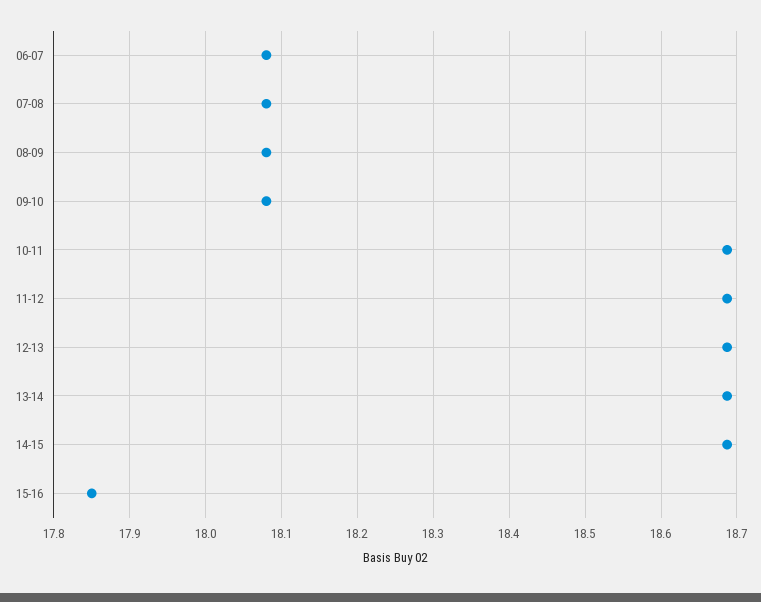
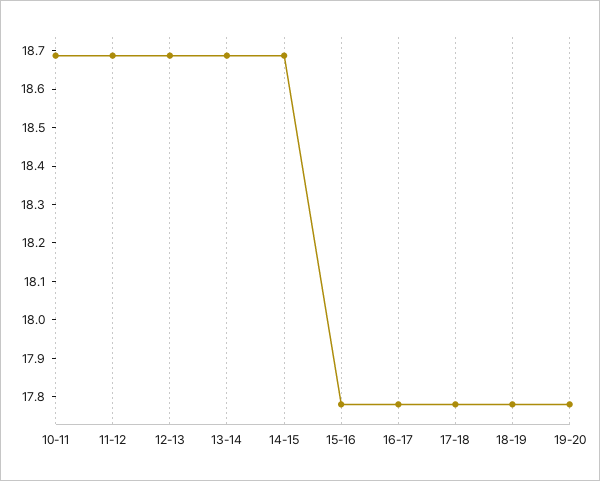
06-07: 18.08 -> none
07-08: 18.08 -> none
08-09: 18.08 -> none
09-10: 18.08 -> none
15-16: 17.85 -> 17.775
16-17: none -> 17.775
17-18: none -> 17.775
18-19: none -> 17.775
19-20: none -> 17.775

